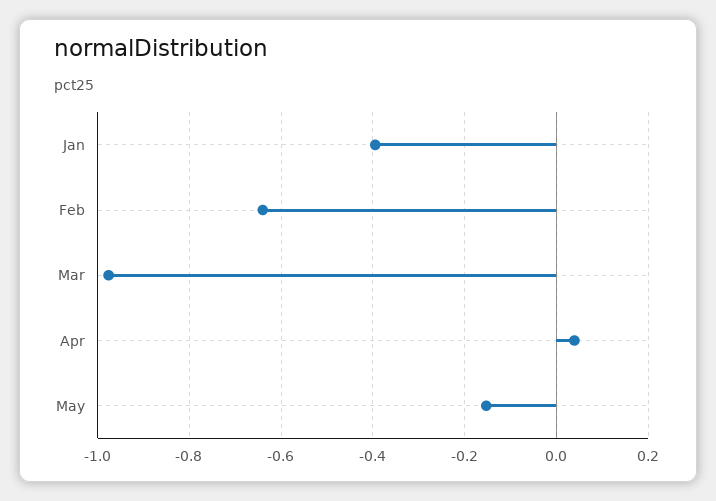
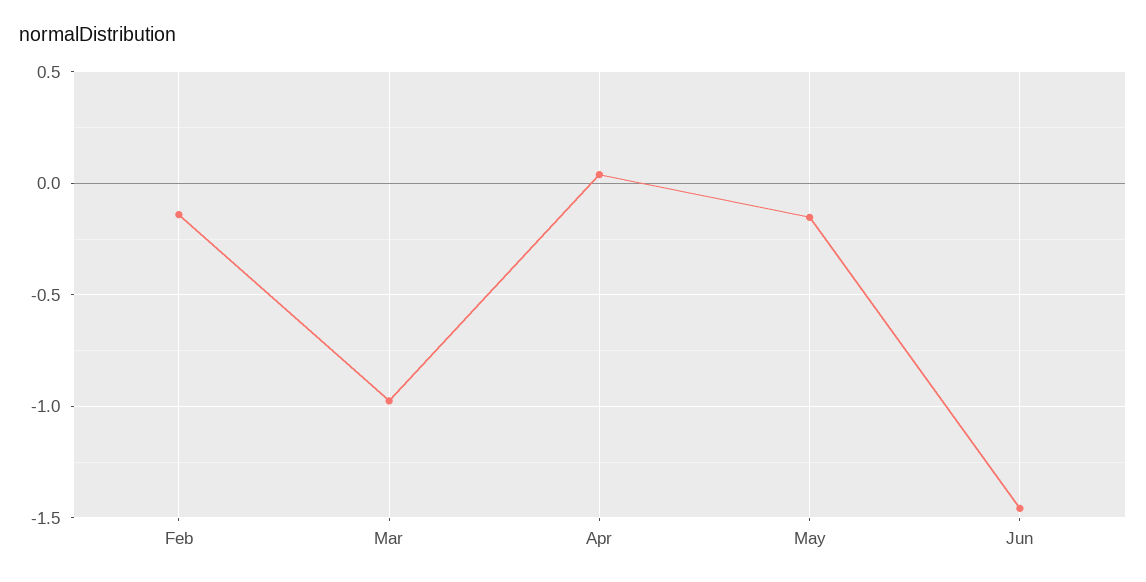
Jan: -0.4 -> none
Feb: -0.64 -> -0.15
Jun: none -> -1.45

